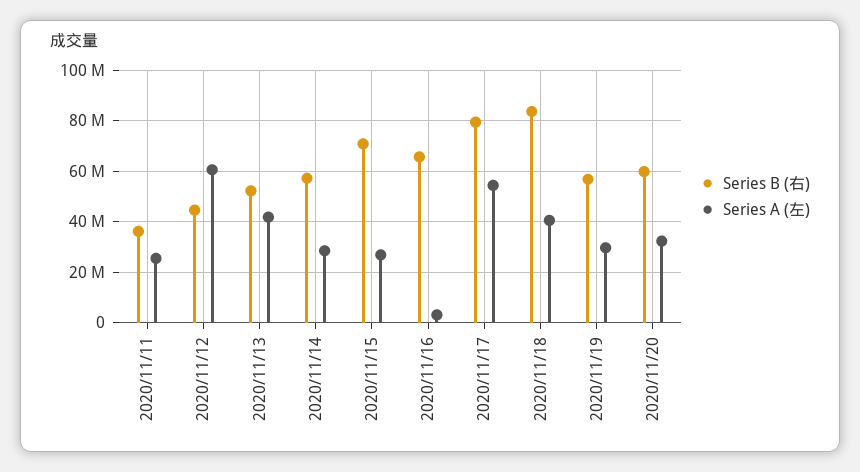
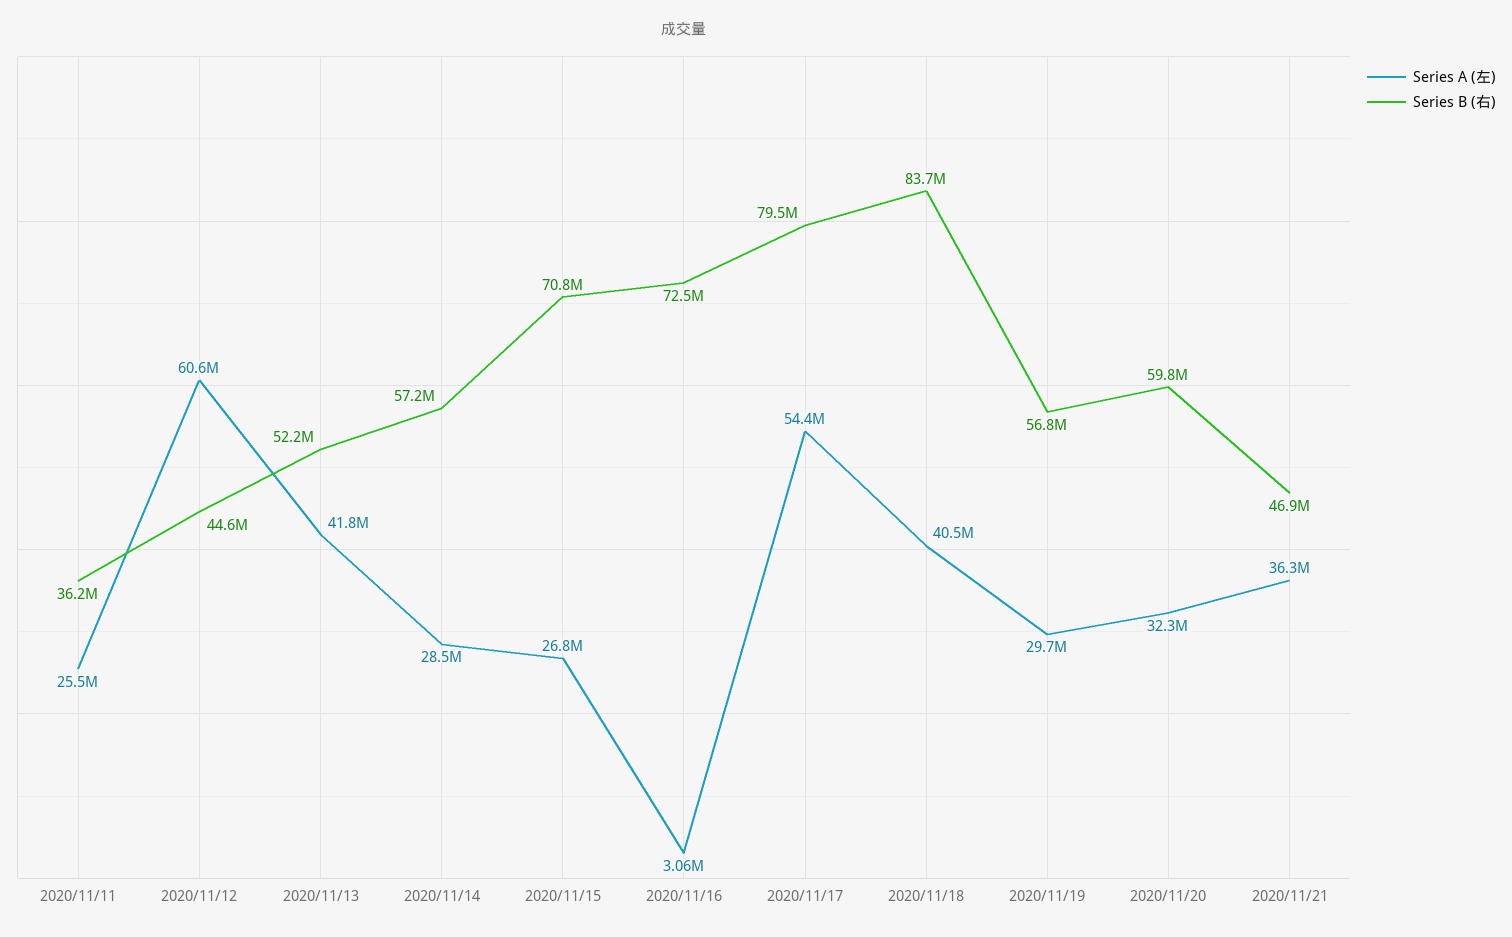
Series B (右), 2020/11/16: 65000000 -> 72500000
Series A (左), 2020/11/21: none -> 36300000
Series B (右), 2020/11/21: none -> 46900000

